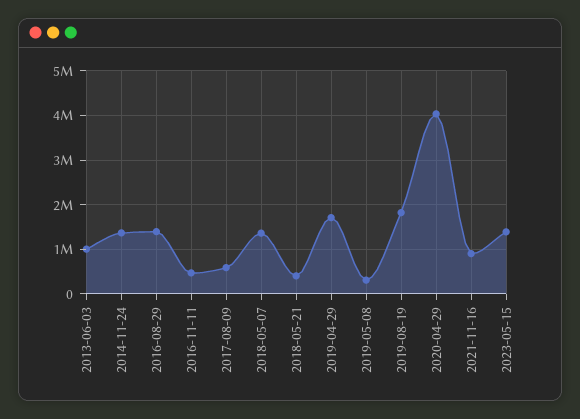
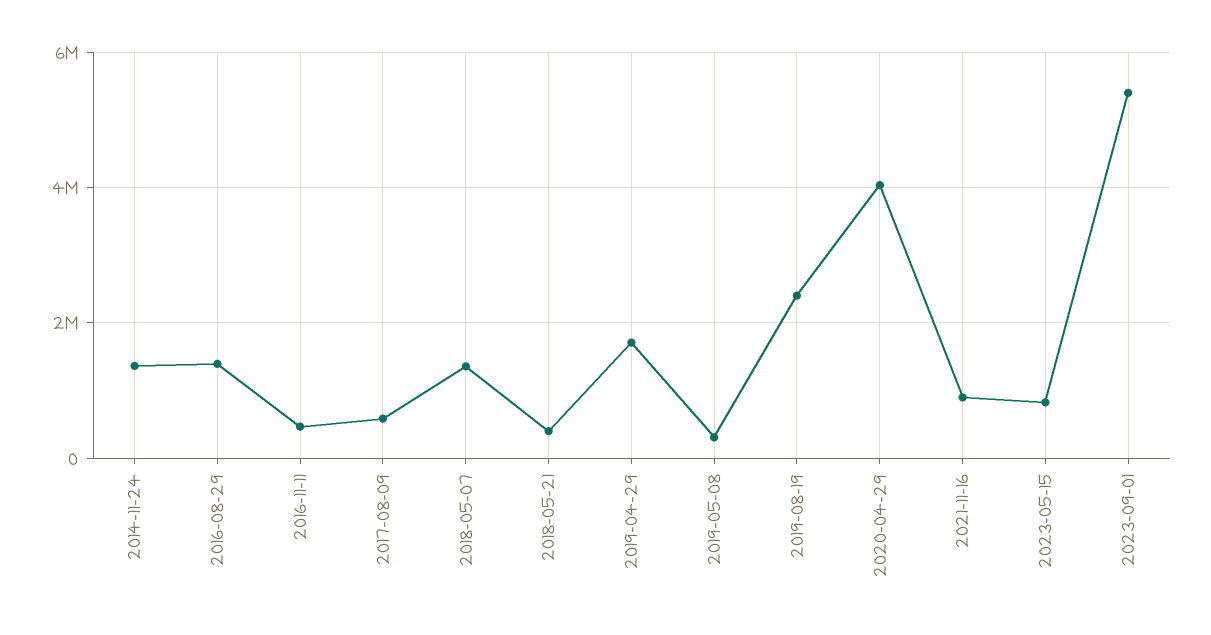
2013-06-03: 1000000 -> none
2019-08-19: 1800000 -> 2400000
2023-05-15: 1400000 -> 800000
2023-09-01: none -> 5400000

